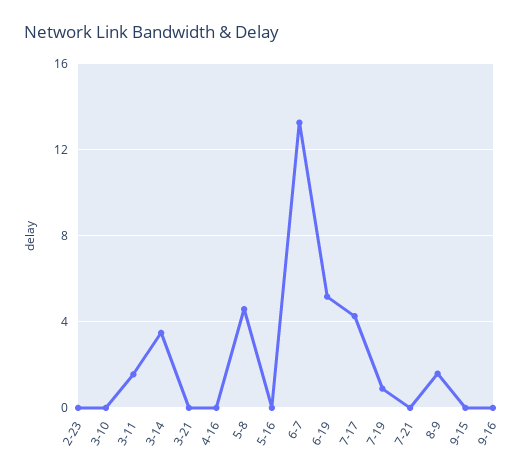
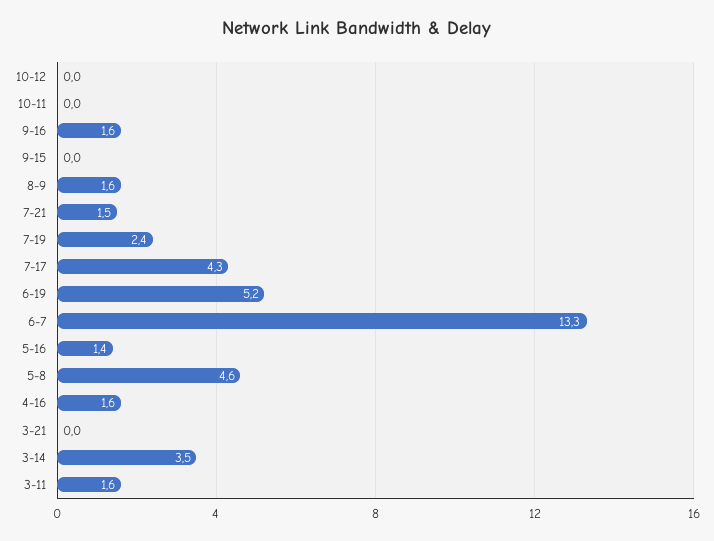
2-23: 0 -> none
3-10: 0 -> none
4-16: 0 -> 1.6
5-16: 0 -> 1.4
7-19: 1 -> 2.4
7-21: 0 -> 1.5
9-16: 0 -> 1.6
10-12: none -> 0
10-11: none -> 0

